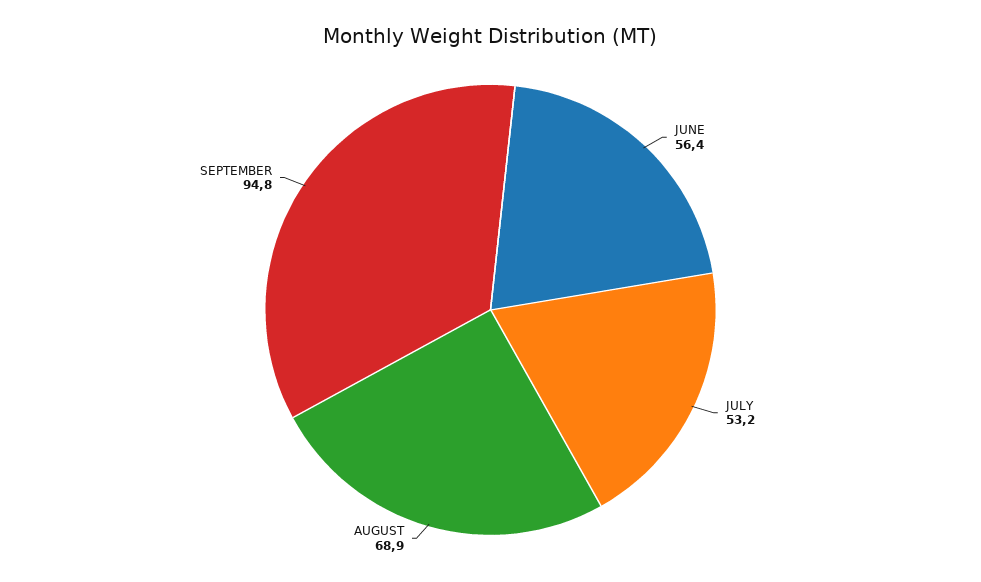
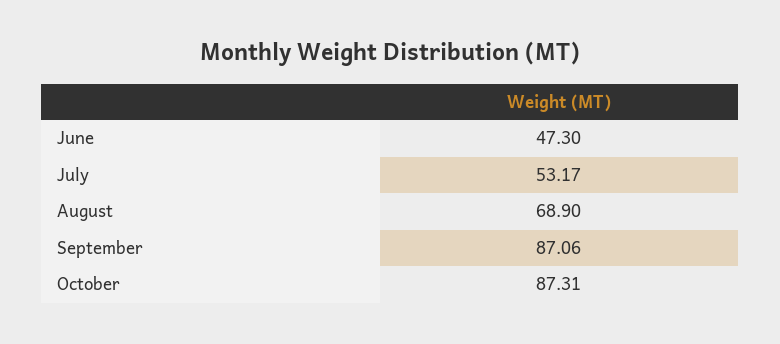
JUNE: 56.4 -> 47.3
SEPTEMBER: 94.8 -> 87.06
October: none -> 87.31

